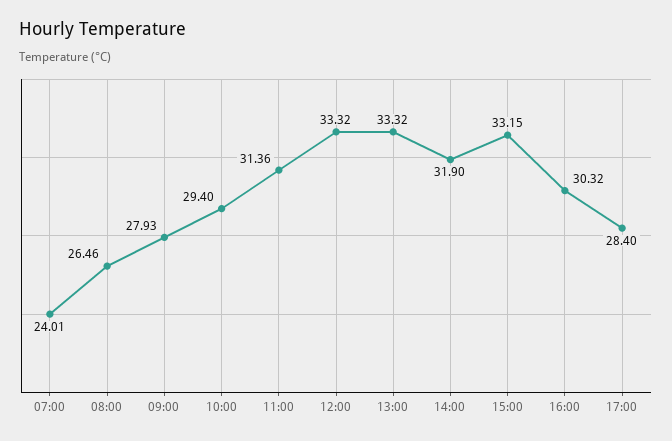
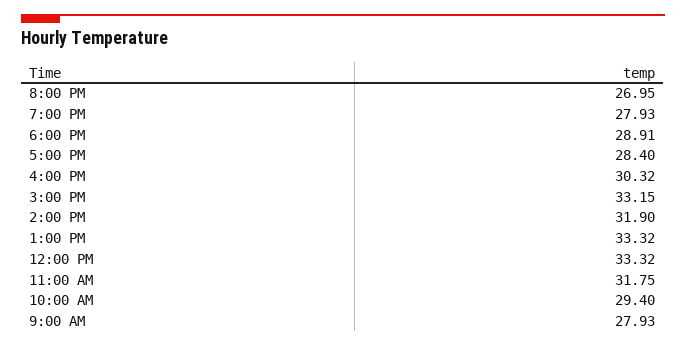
07:00: 24.01 -> none
08:00: 26.46 -> none
11:00: 31.36 -> 31.75
8:00 PM: none -> 26.95
7:00 PM: none -> 27.93
6:00 PM: none -> 28.91

